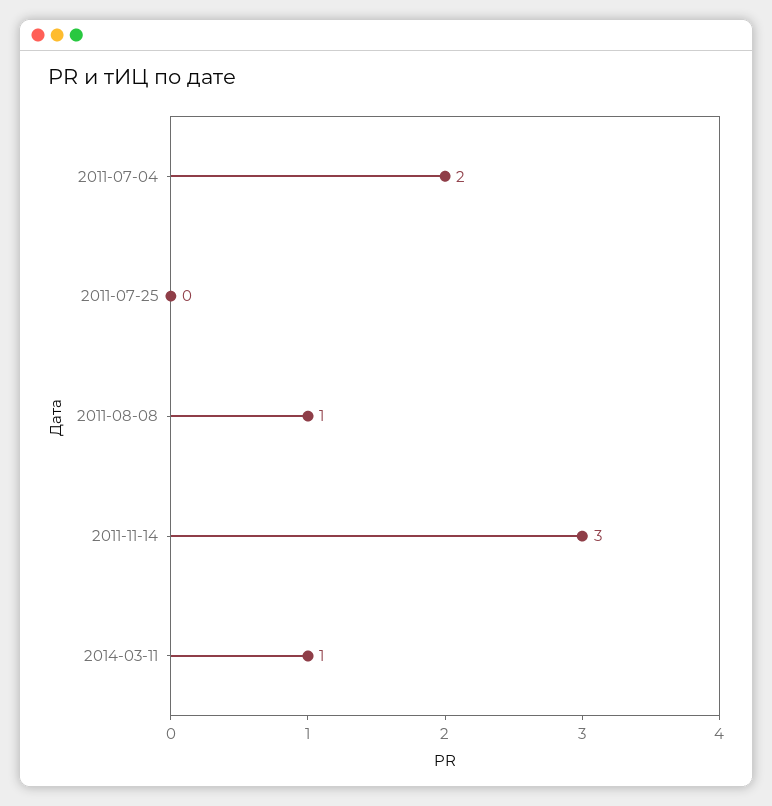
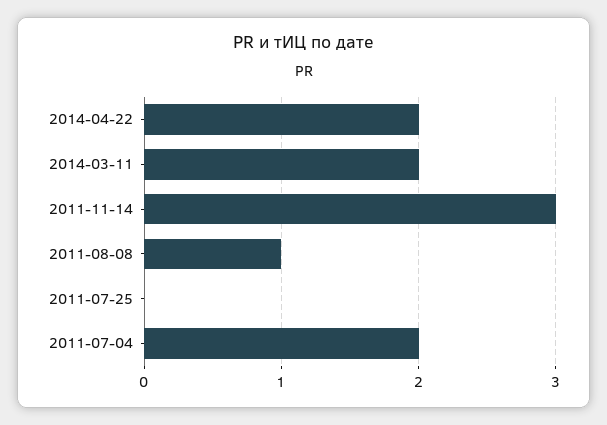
2014-03-11: 1 -> 2
2014-04-22: none -> 2

